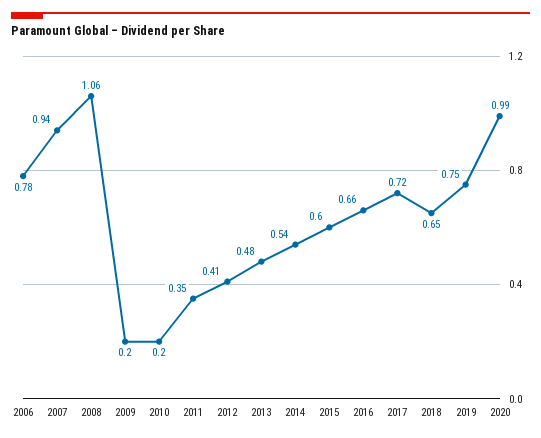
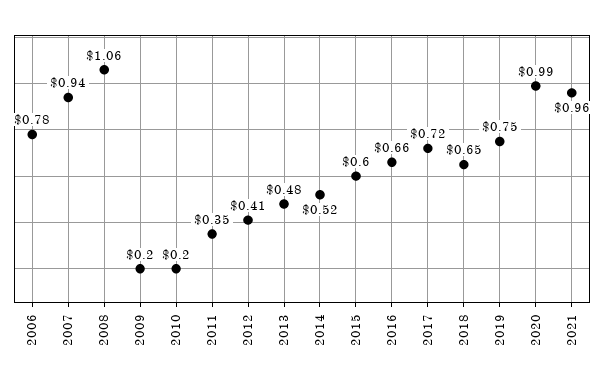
2014: 0.54 -> 0.52
2021: none -> 0.96

